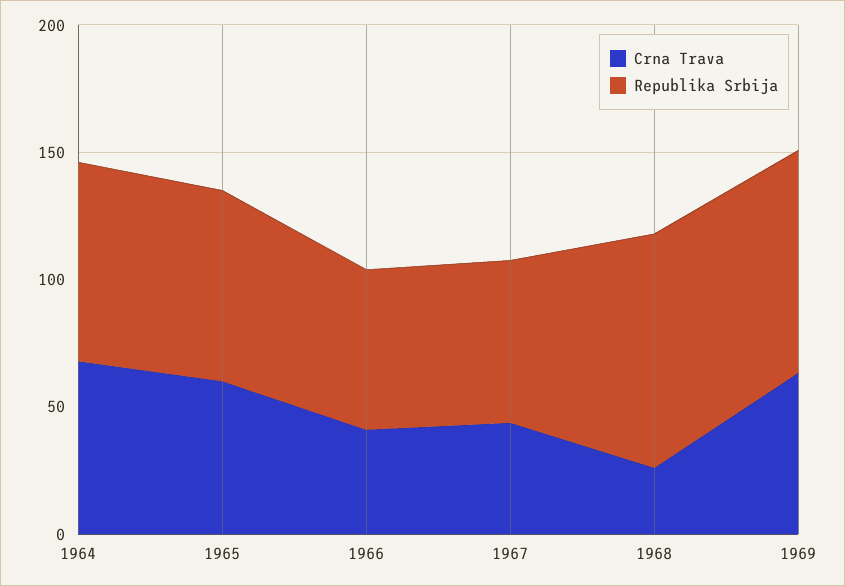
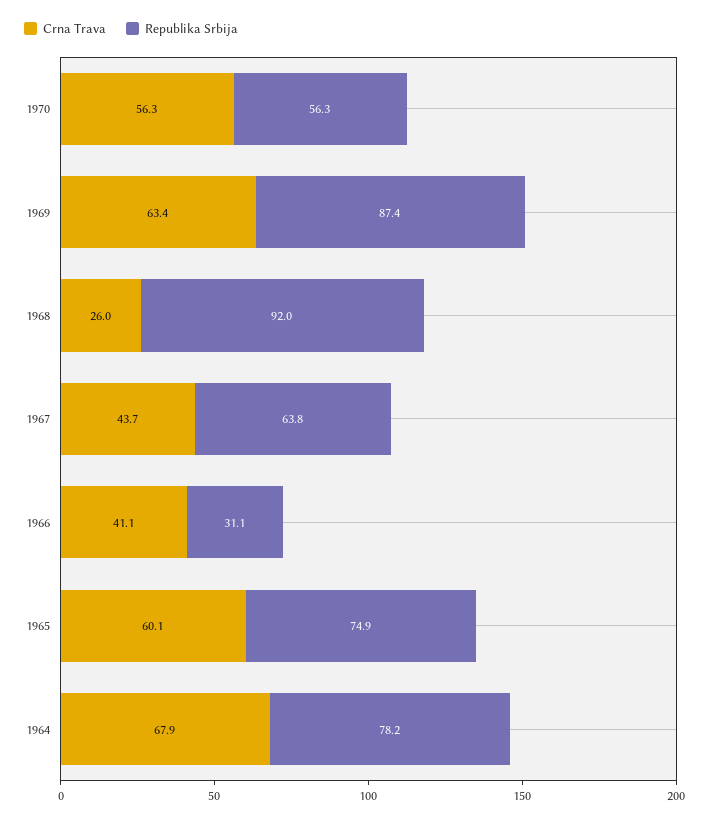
Republika Srbija, 1966: 60 -> 31.1
Crna Trava, 1970: none -> 56.3
Republika Srbija, 1970: none -> 56.3

